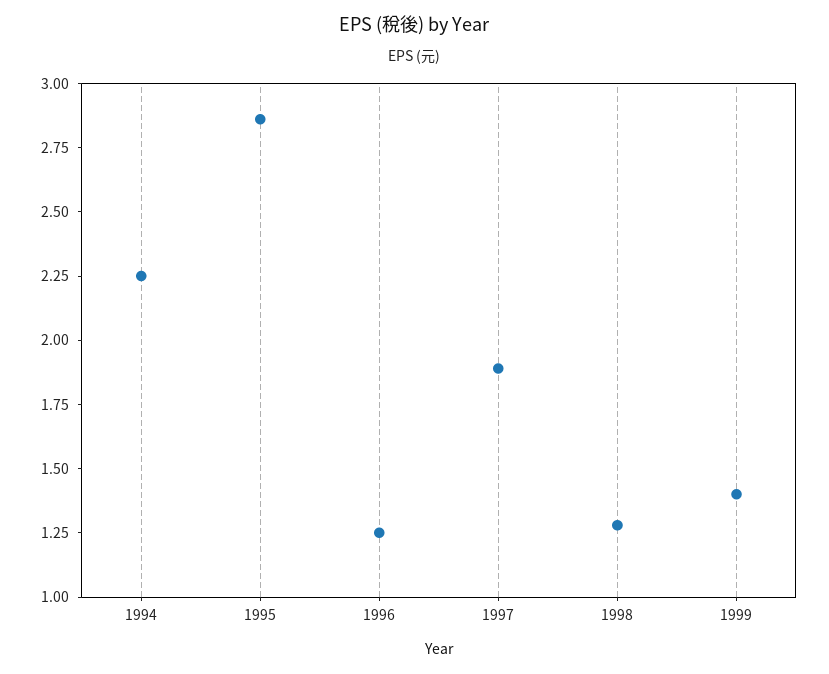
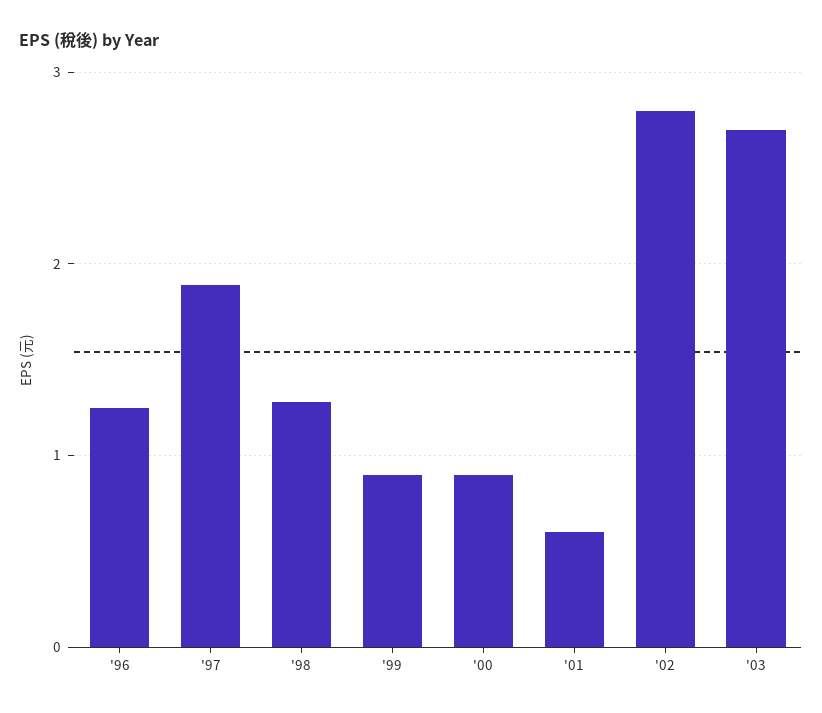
1994: 2.25 -> none
1995: 2.85 -> none
1999: 1.4 -> 0.9
'00: none -> 0.9
'01: none -> 0.6
'02: none -> 2.8
'03: none -> 2.7

